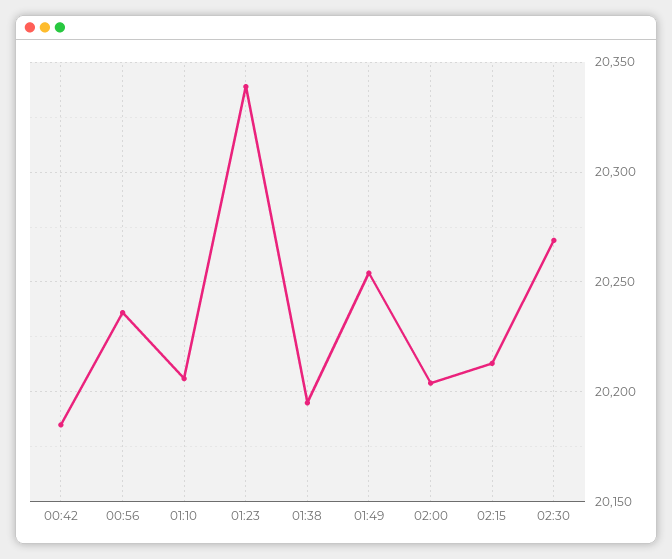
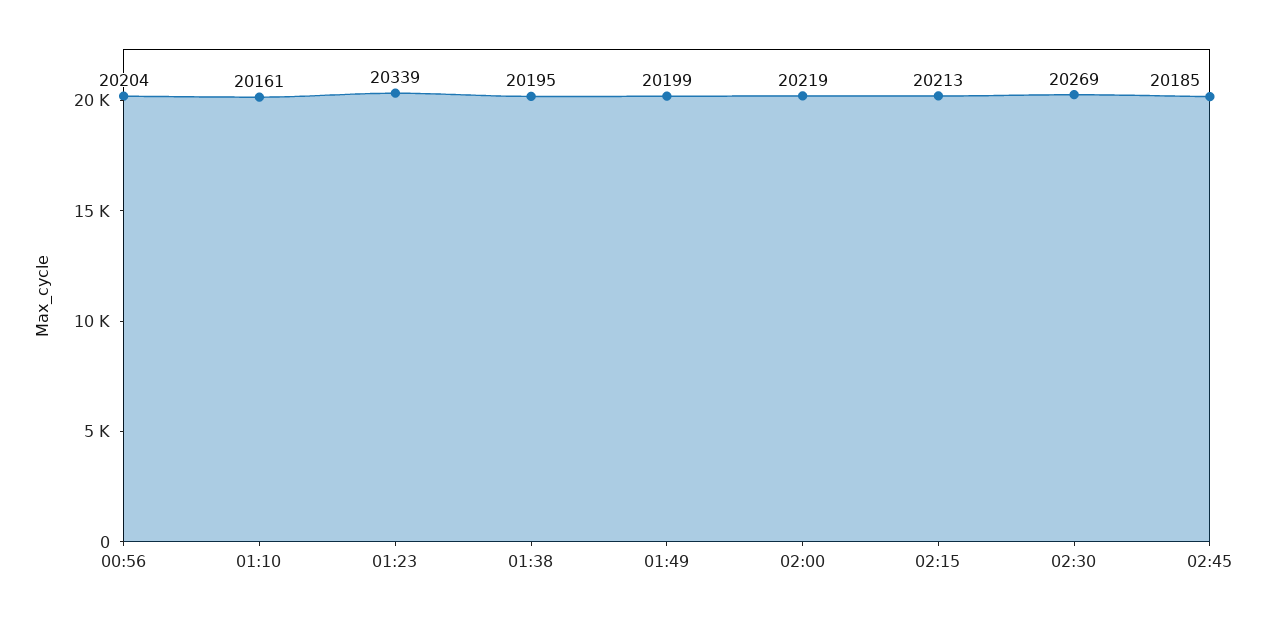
00:42: 20185 -> none
00:56: 20235 -> 20204
01:10: 20205 -> 20161
01:49: 20255 -> 20199
02:00: 20205 -> 20219
02:45: none -> 20185

